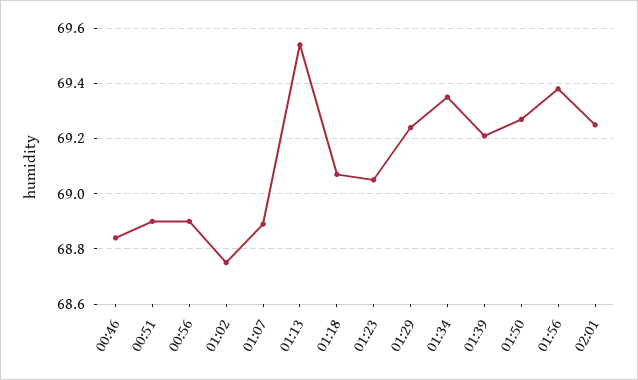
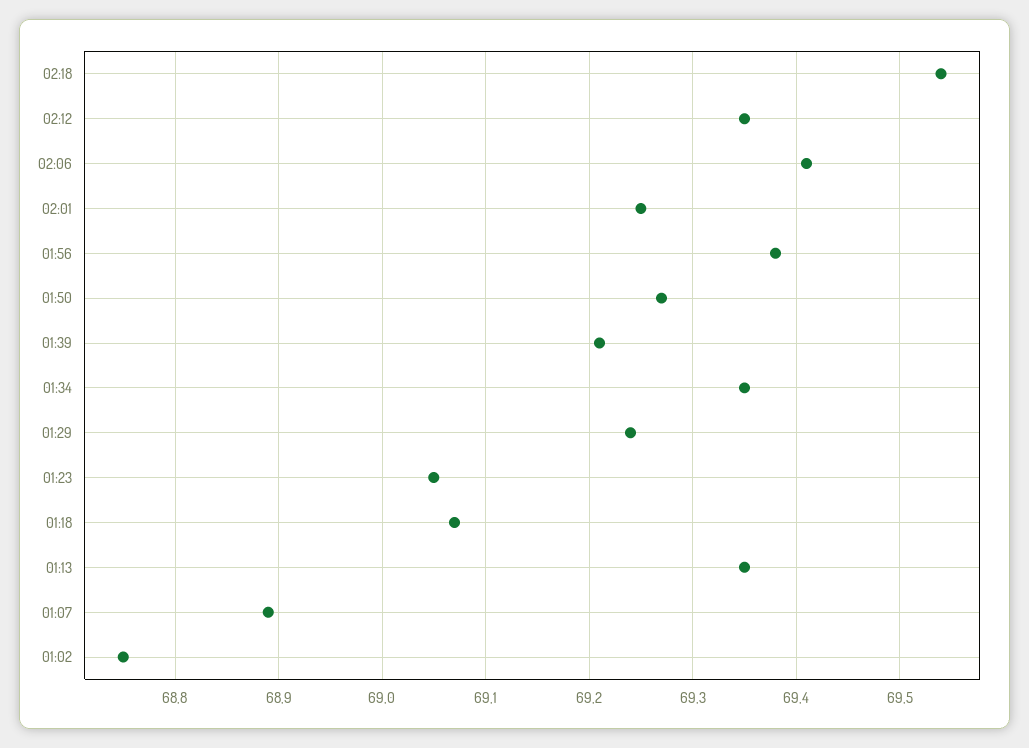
00:46: 68.85 -> none
00:51: 68.9 -> none
00:56: 68.9 -> none
01:13: 69.55 -> 69.35
02:18: none -> 69.54
02:12: none -> 69.35
02:06: none -> 69.41

